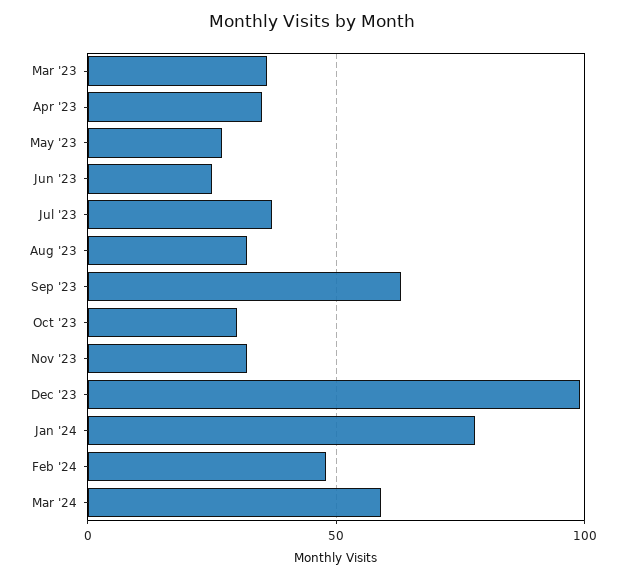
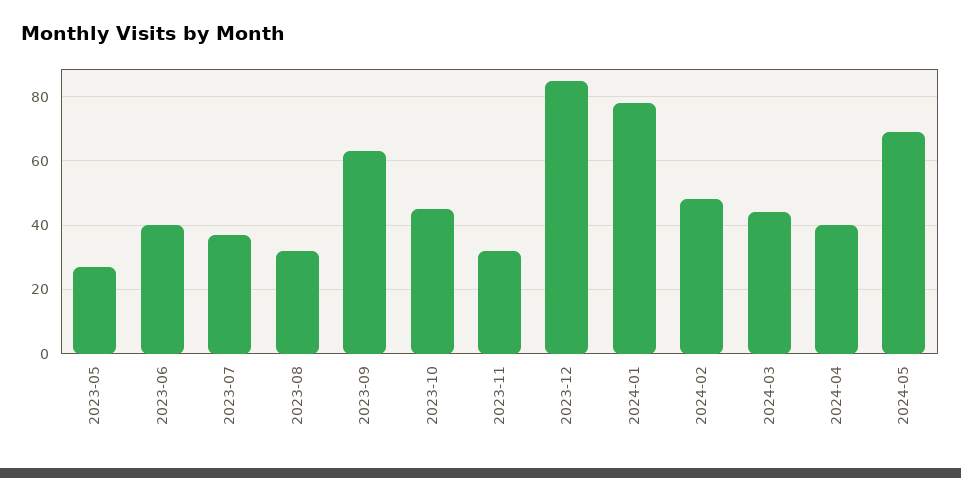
Mar '23: 35 -> none
Apr '23: 35 -> none
Jun '23: 25 -> 40
Oct '23: 30 -> 45
Dec '23: 100 -> 85
Mar '24: 60 -> 45
2024-04: none -> 40
2024-05: none -> 70

